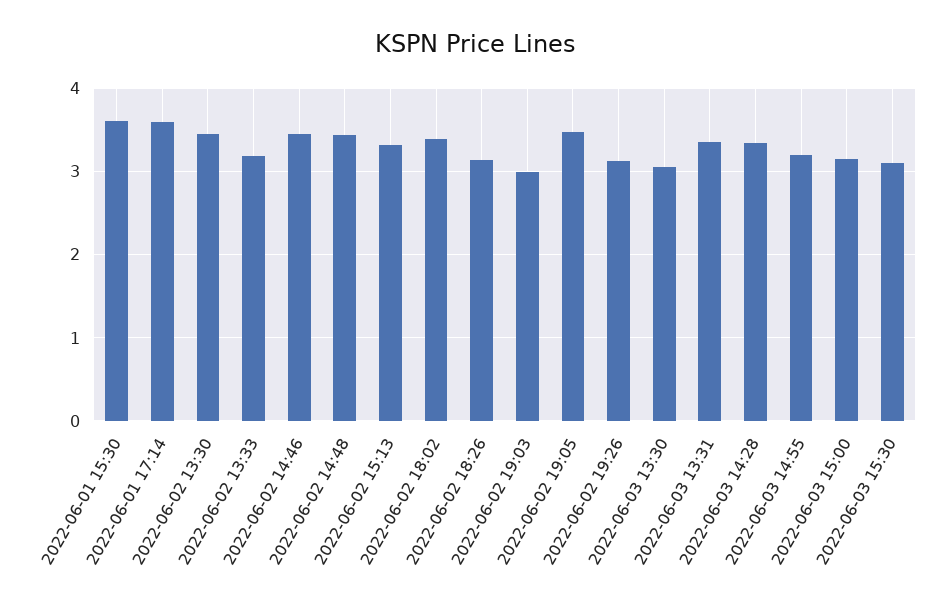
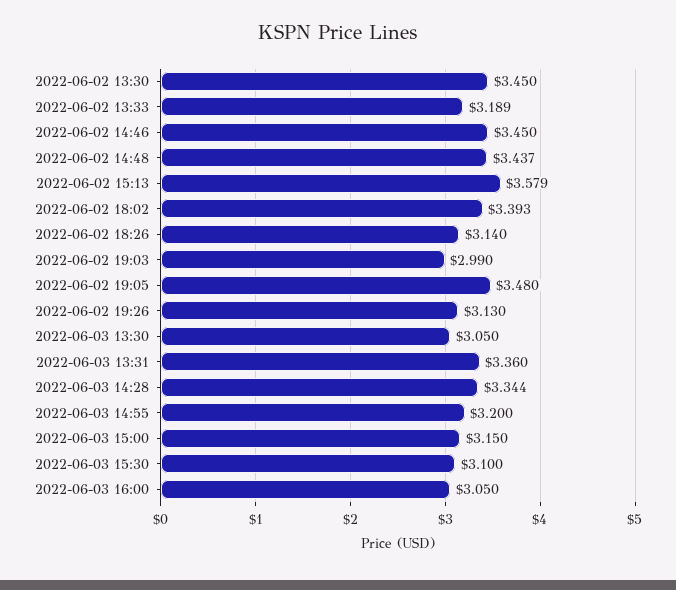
2022-06-01 15:30: 3.6 -> none
2022-06-01 17:14: 3.6 -> none
2022-06-02 15:13: 3.3 -> 3.579
2022-06-03 16:00: none -> 3.05

